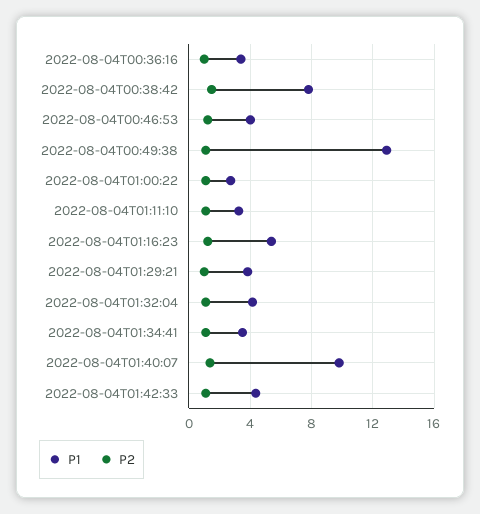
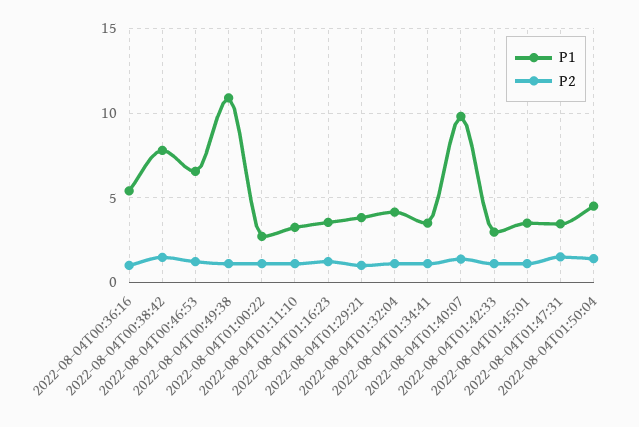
P1, 2022-08-04T00:36:16: 3.5 -> 5.5
P1, 2022-08-04T00:46:53: 4 -> 6.5
P1, 2022-08-04T00:49:38: 13 -> 11
P1, 2022-08-04T01:16:23: 5.5 -> 3.5
P1, 2022-08-04T01:42:33: 4.5 -> 3
P1, 2022-08-04T01:45:01: none -> 3.5
P2, 2022-08-04T01:45:01: none -> 1
P1, 2022-08-04T01:47:31: none -> 3.5
P2, 2022-08-04T01:47:31: none -> 1.5
P1, 2022-08-04T01:50:04: none -> 4.5
P2, 2022-08-04T01:50:04: none -> 1.5

